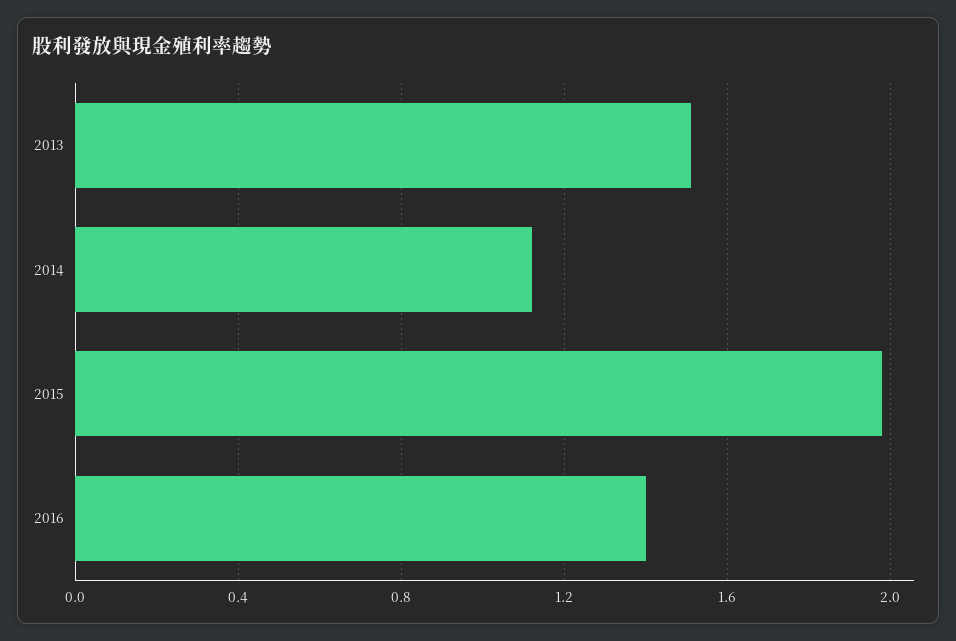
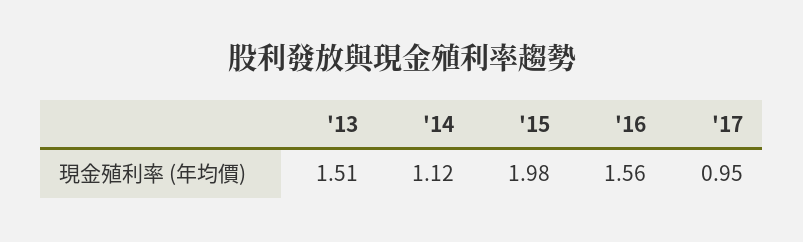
2016: 1.4 -> 1.56
'17: none -> 0.95

